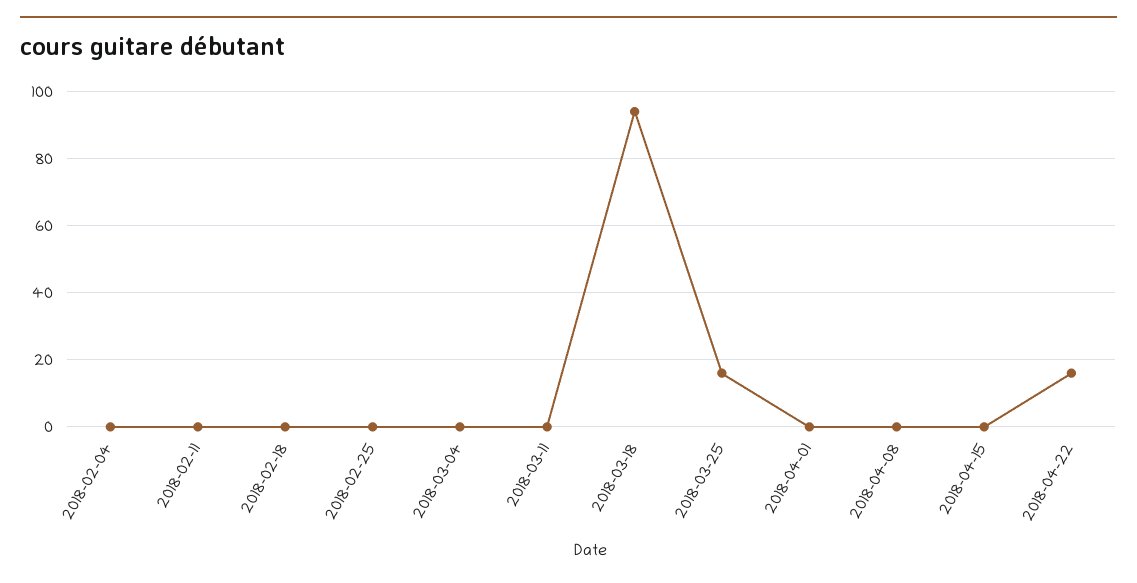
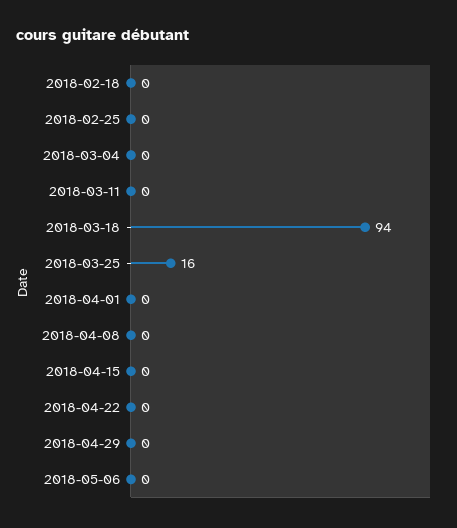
2018-02-04: 0 -> none
2018-02-11: 0 -> none
2018-04-22: 15 -> 0
2018-04-29: none -> 0
2018-05-06: none -> 0

